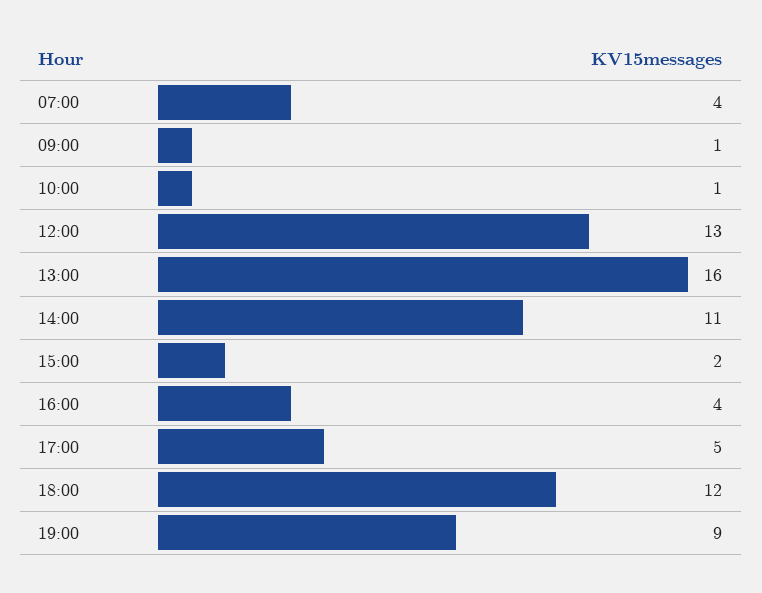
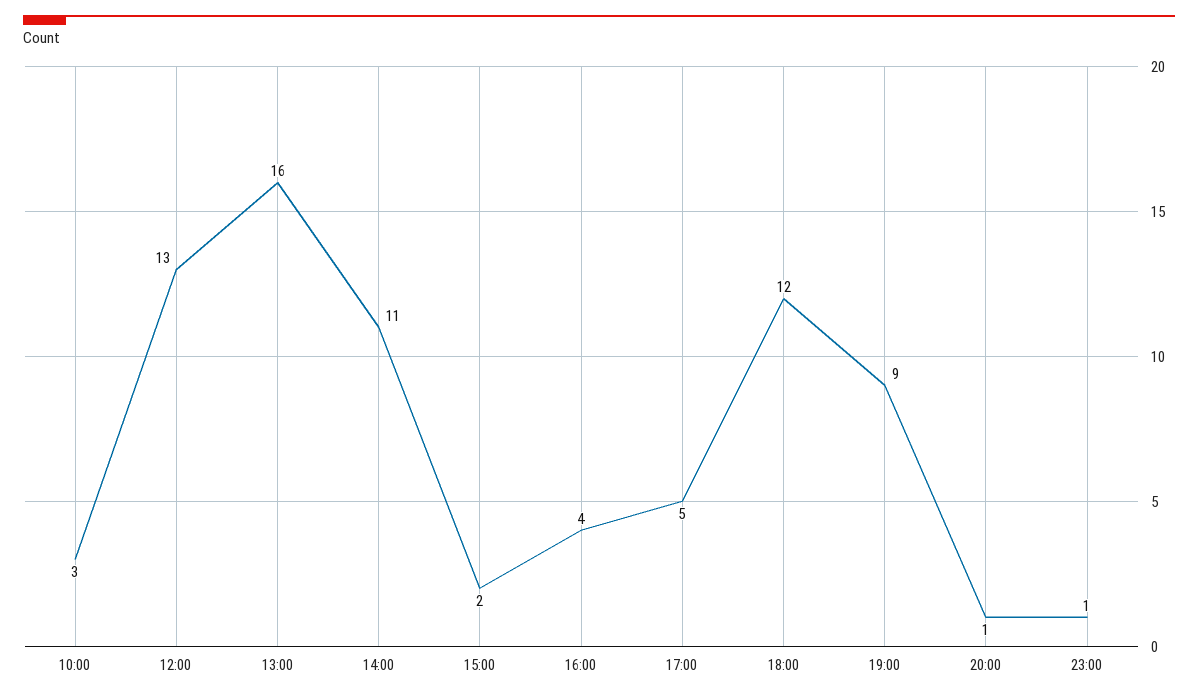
07:00: 4 -> none
09:00: 1 -> none
10:00: 1 -> 3
20:00: none -> 1
23:00: none -> 1

